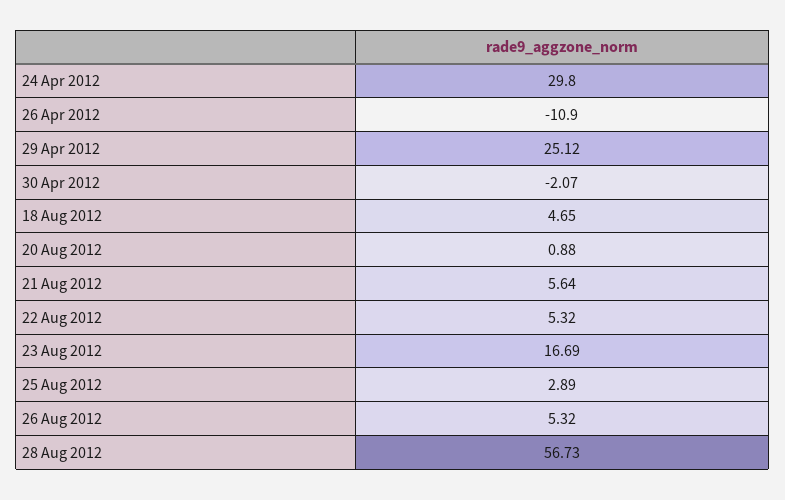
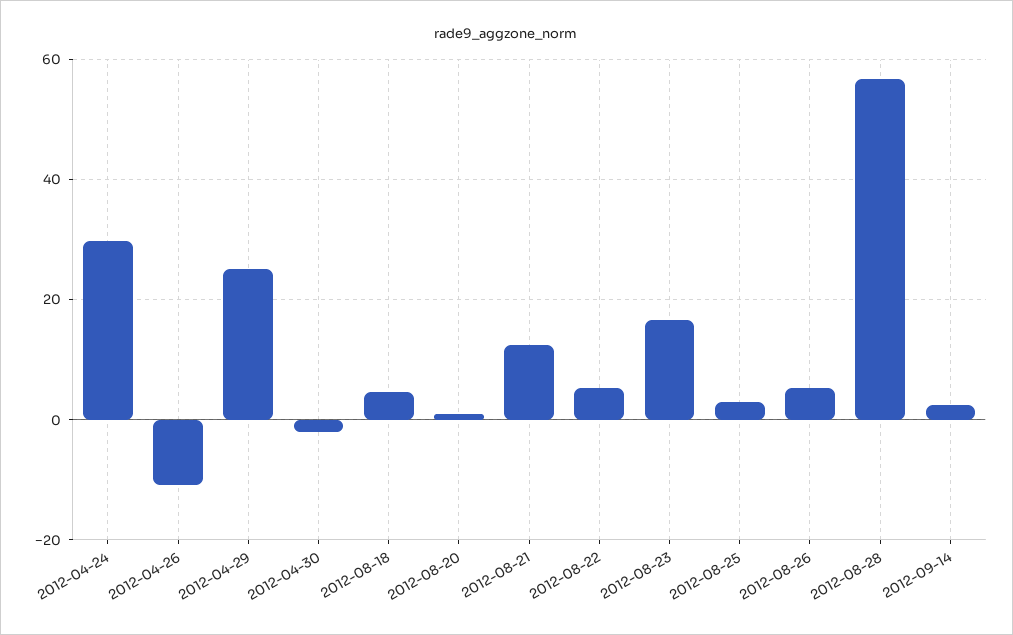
21 Aug 2012: 5.64 -> 12
2012-09-14: none -> 2

